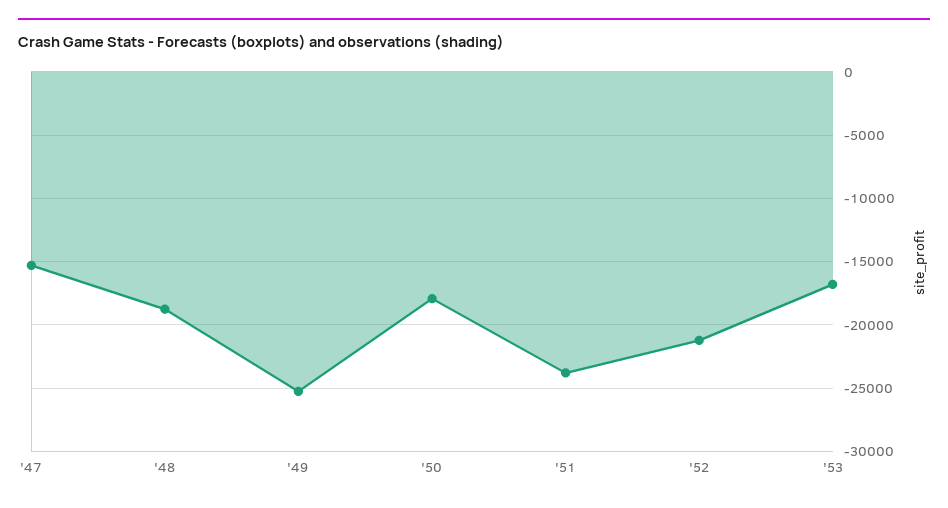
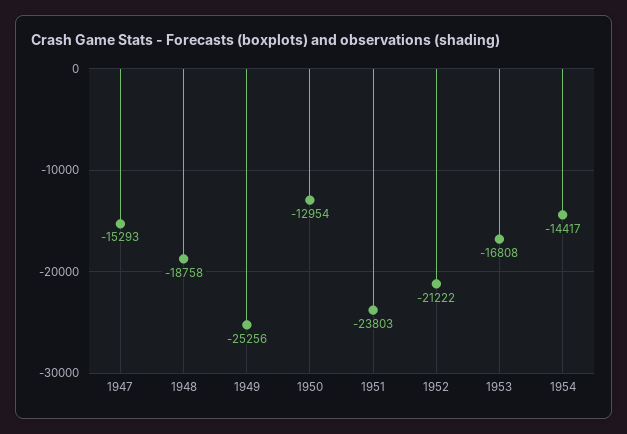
'50: -18000 -> -12954
1954: none -> -14417

